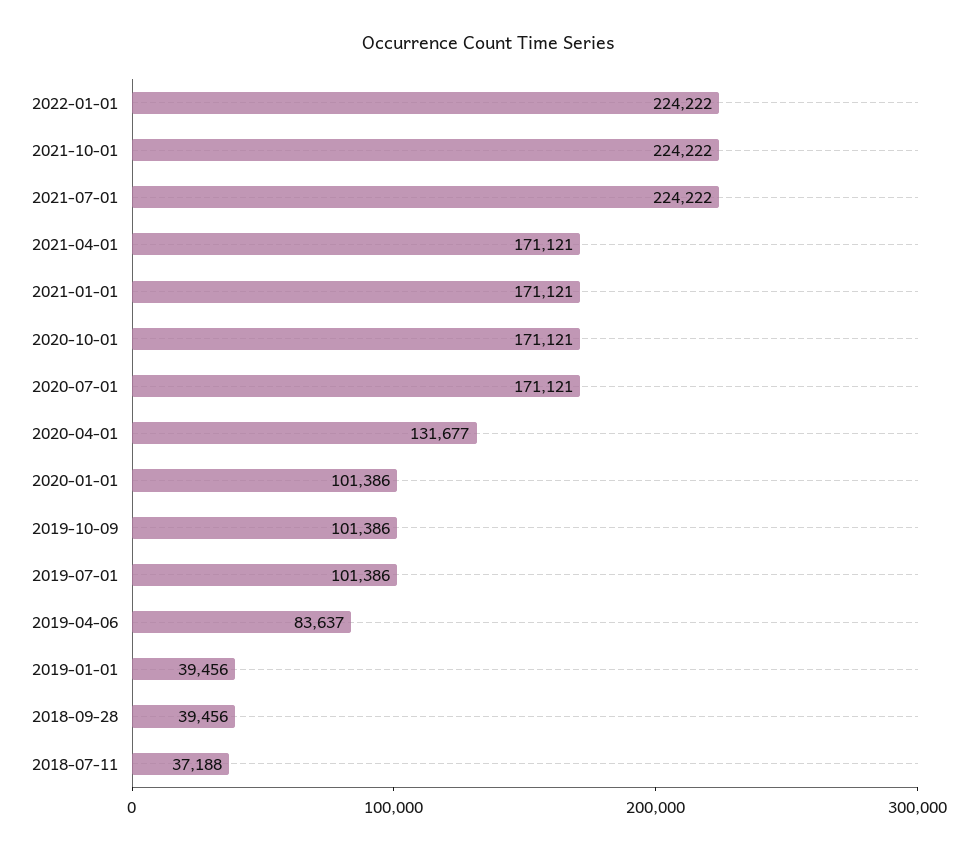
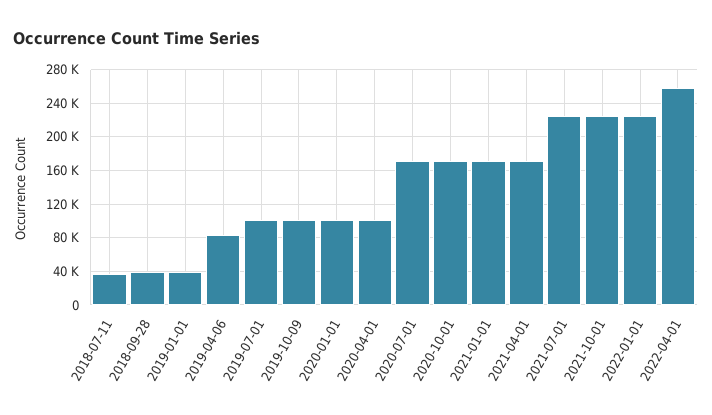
2020-04-01: 131677 -> 100000
2022-04-01: none -> 260000

